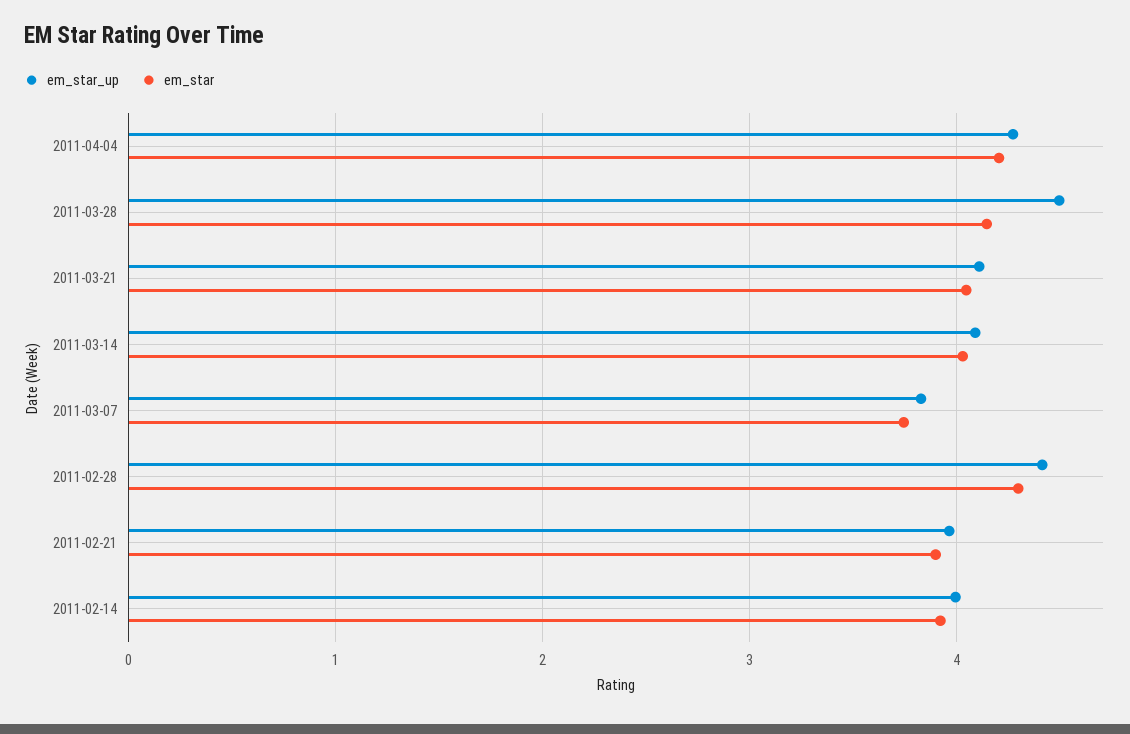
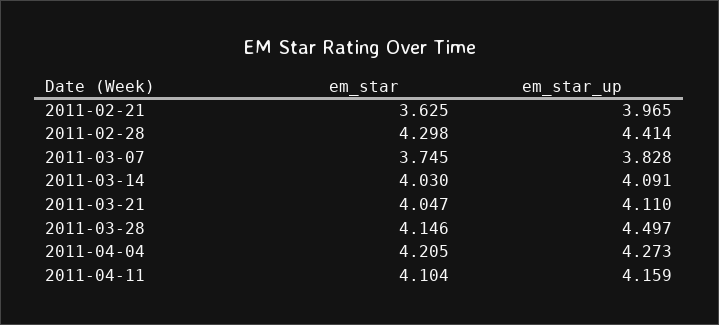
em_star, 2011-02-21: 3.9 -> 3.625
em_star_up, 2011-02-14: 4 -> none
em_star, 2011-02-14: 3.9 -> none
em_star, 2011-04-11: none -> 4.104
em_star_up, 2011-04-11: none -> 4.159

